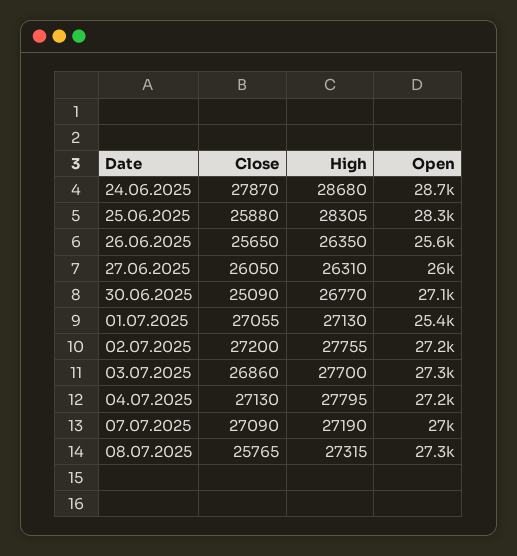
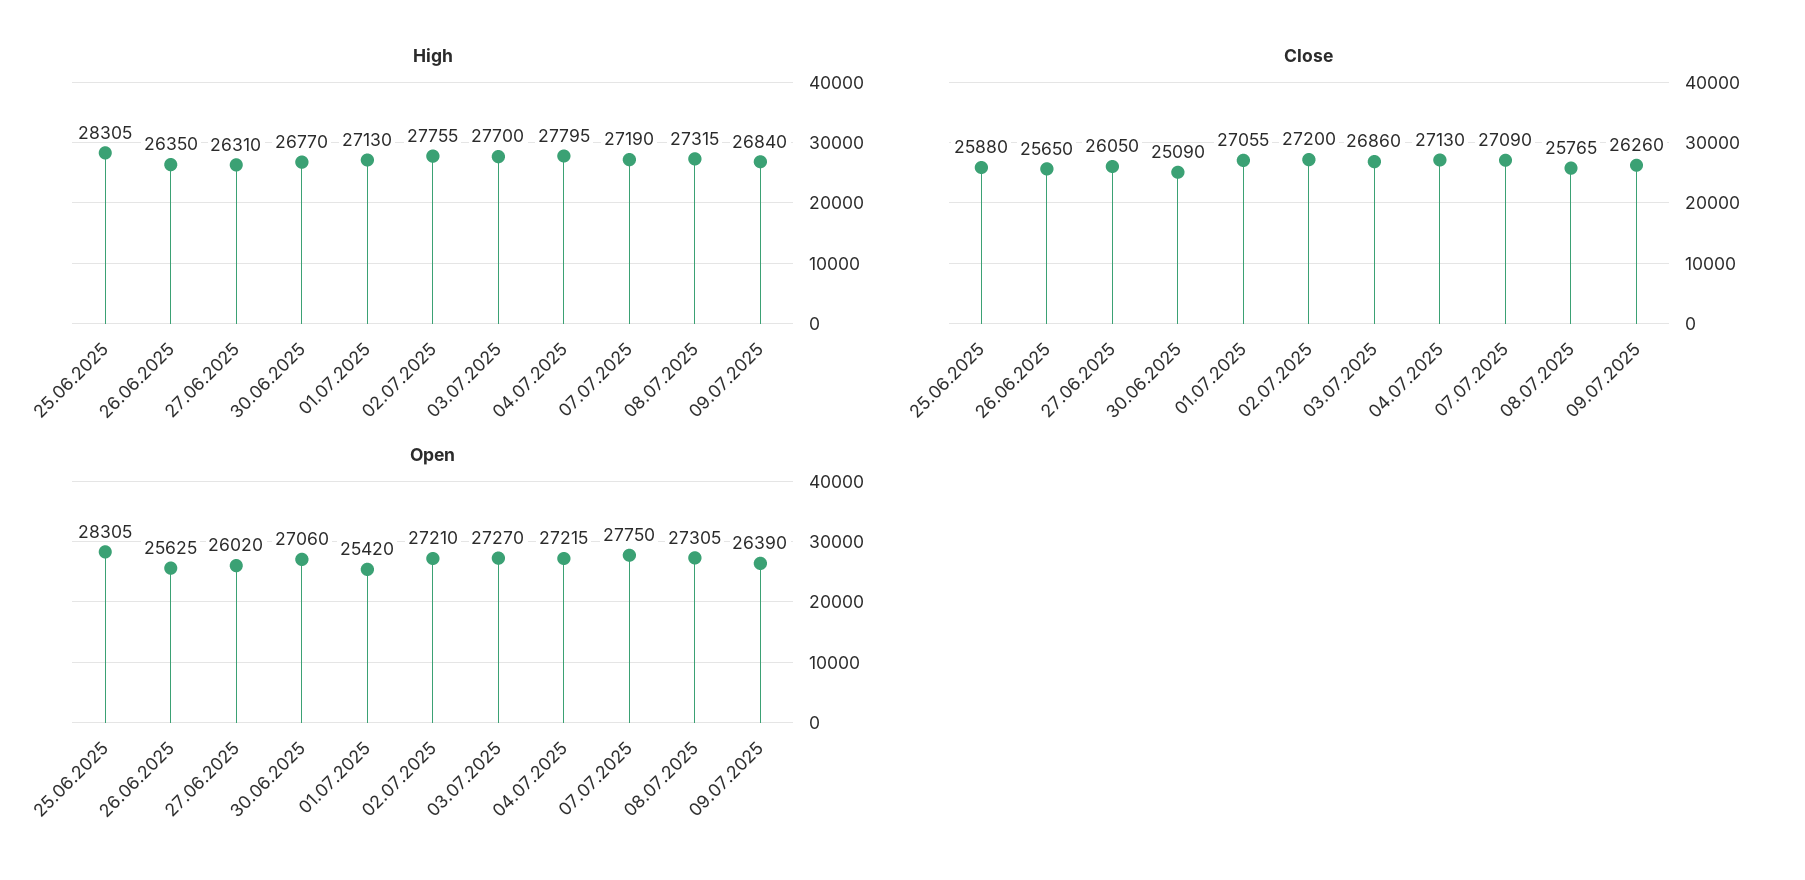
Close, 24.06.2025: 27870 -> none
High, 24.06.2025: 28680 -> none
Open, 24.06.2025: 28700 -> none
Open, 07.07.2025: 27000 -> 27750
High, 09.07.2025: none -> 26840
Close, 09.07.2025: none -> 26260
Open, 09.07.2025: none -> 26390

